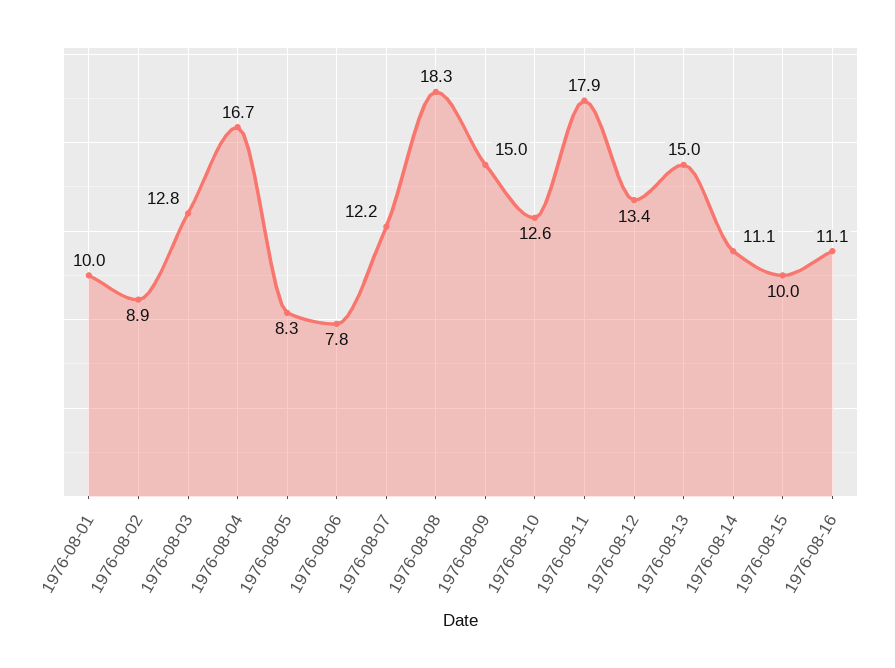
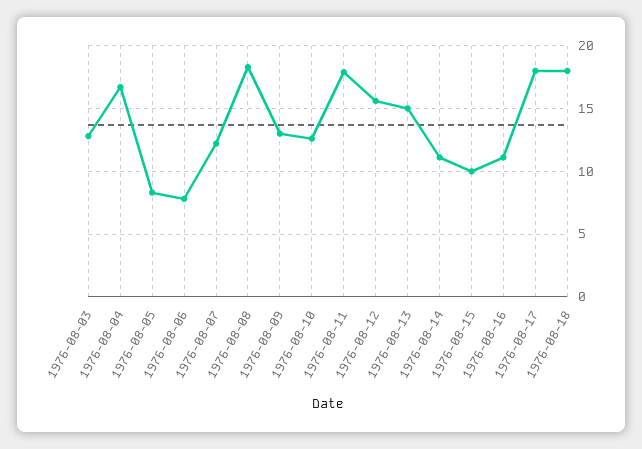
1976-08-01: 10 -> none
1976-08-02: 8.9 -> none
1976-08-09: 15 -> 13
1976-08-12: 13.4 -> 15.5
1976-08-17: none -> 18
1976-08-18: none -> 18

